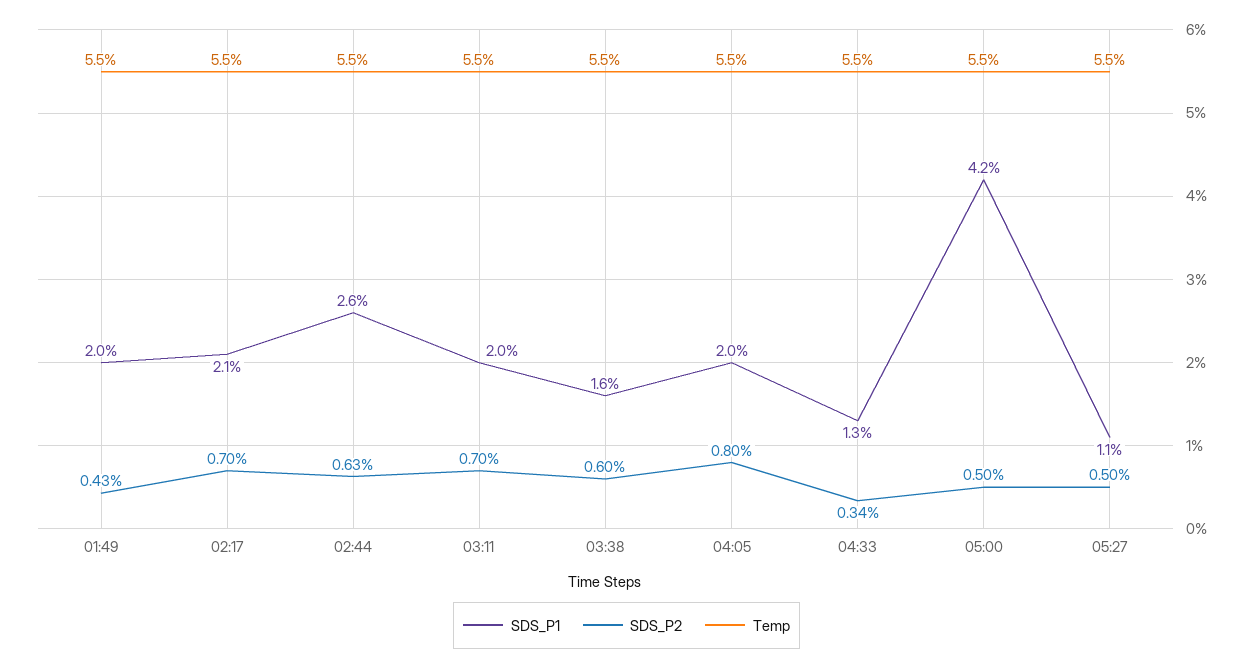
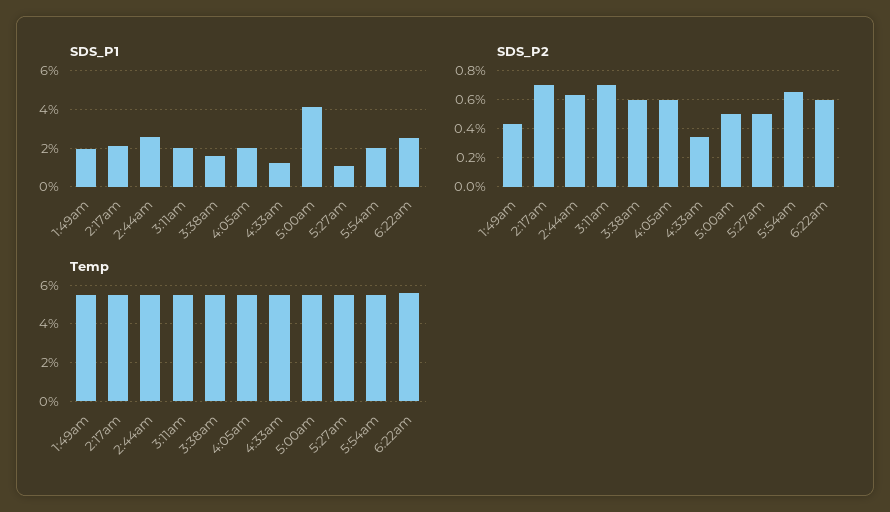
SDS_P2, 04:05: 0.8 -> 0.6
SDS_P1, 5:54am: none -> 2
SDS_P1, 6:22am: none -> 2.5
SDS_P2, 5:54am: none -> 0.65
SDS_P2, 6:22am: none -> 0.6
Temp, 5:54am: none -> 5.5
Temp, 6:22am: none -> 5.5

